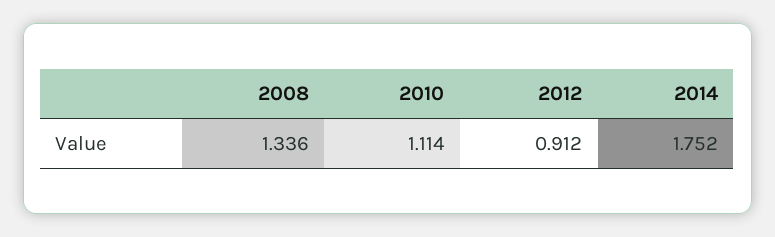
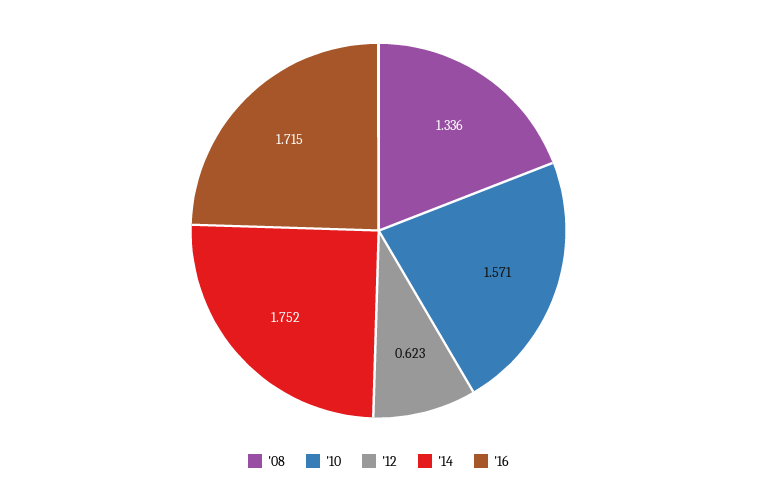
2010: 1.114 -> 1.571
2012: 0.912 -> 0.623
'16: none -> 1.715

